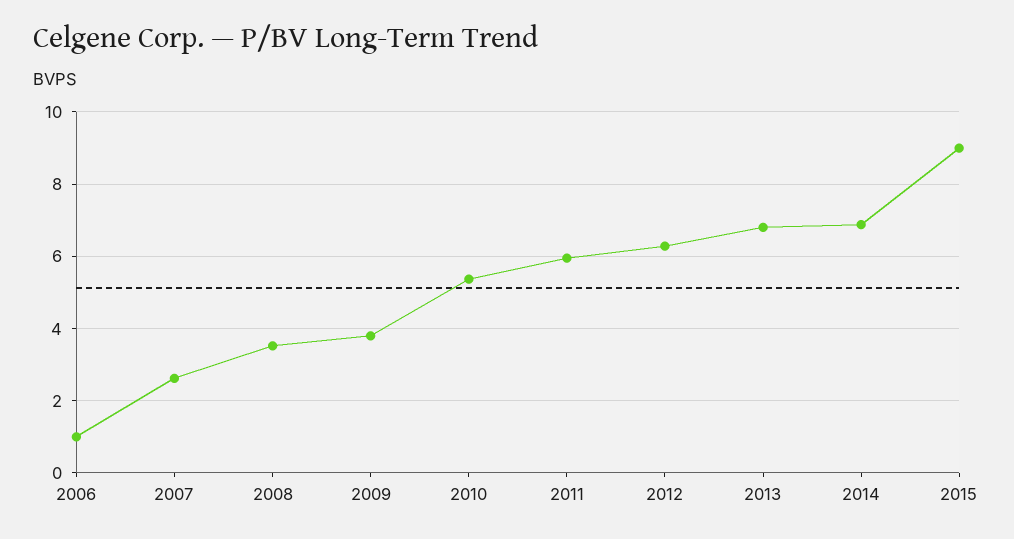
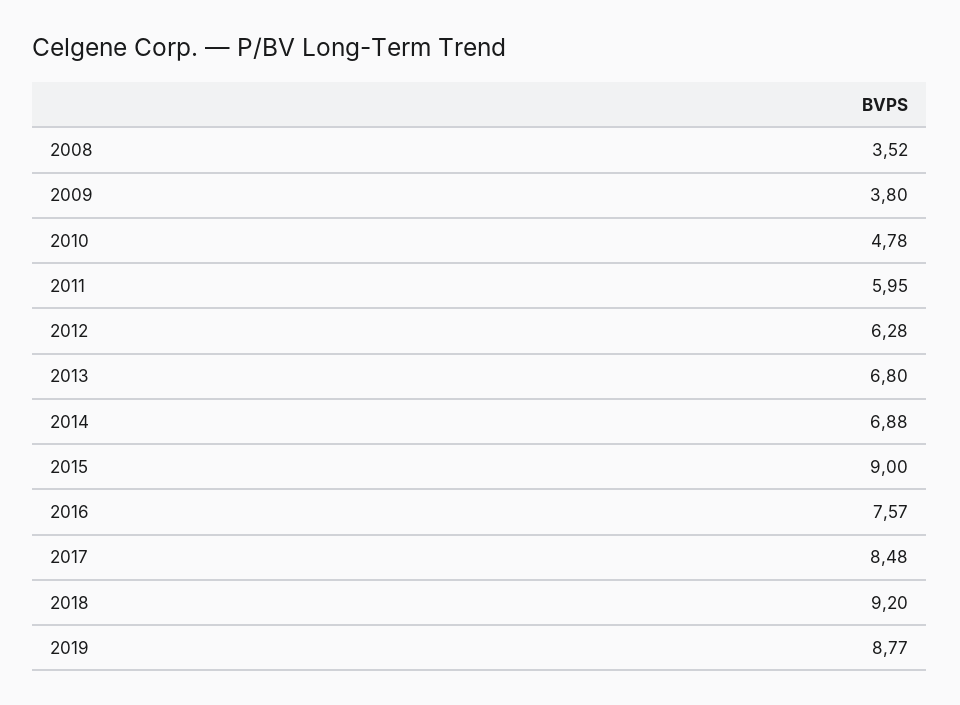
2006: 1 -> none
2007: 2.6 -> none
2010: 5.4 -> 4.78
2016: none -> 7.57
2017: none -> 8.48
2018: none -> 9.2
2019: none -> 8.77

